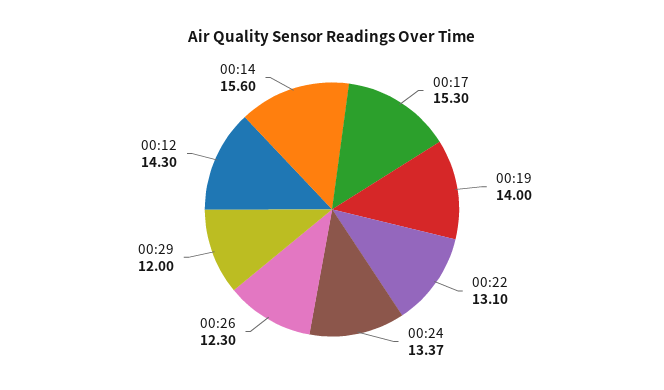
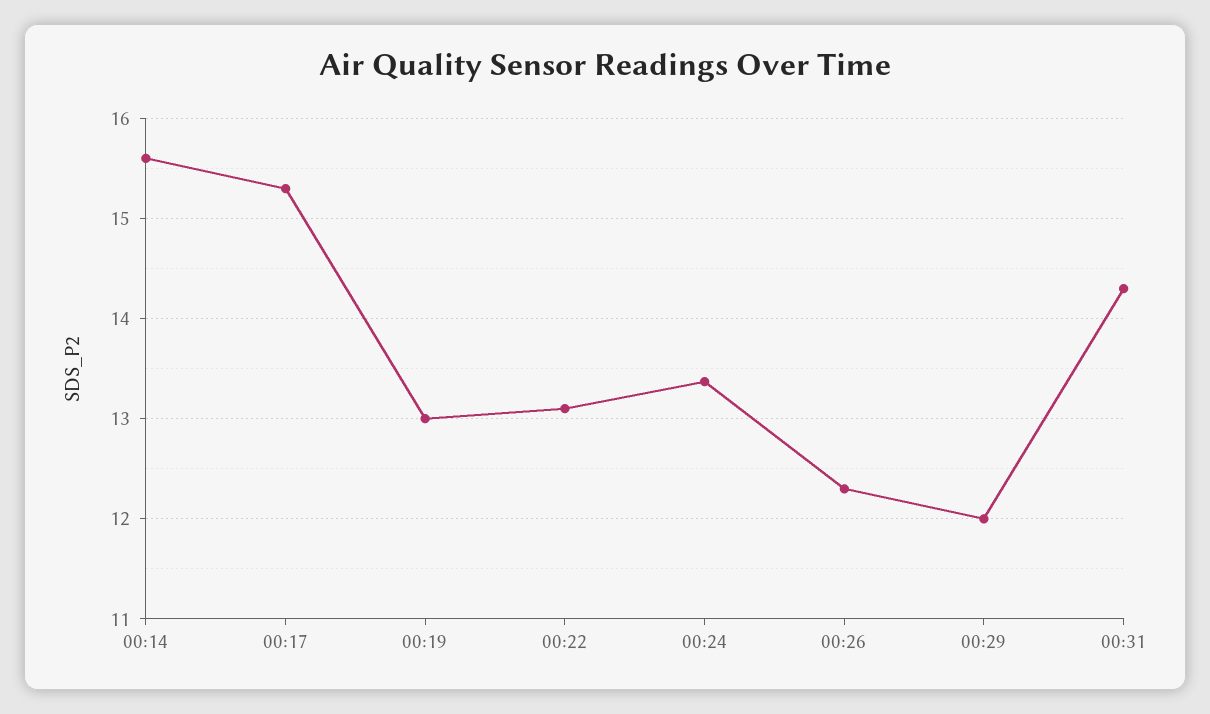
00:19: 14 -> 13
00:12: 14.3 -> none
00:31: none -> 14.3

